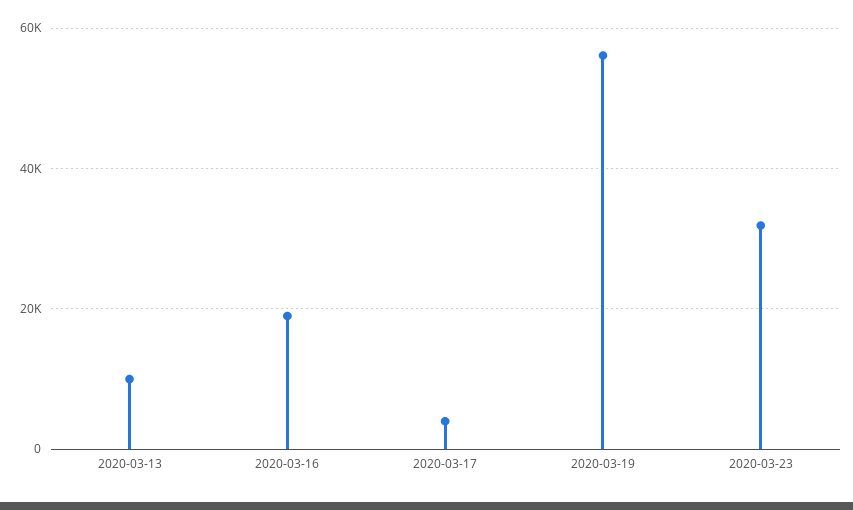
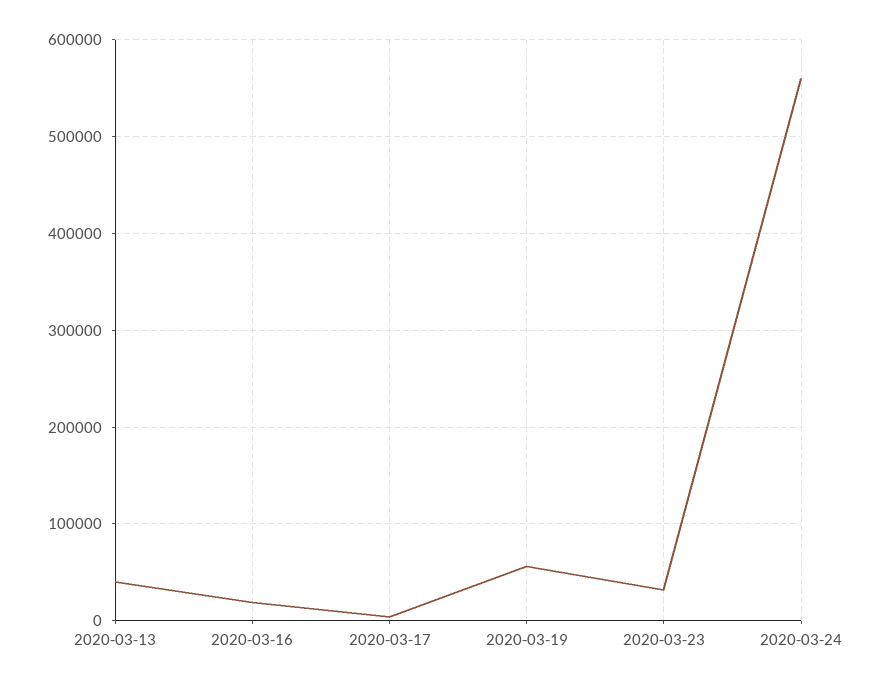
2020-03-13: 10000 -> 40000
2020-03-24: none -> 560000

